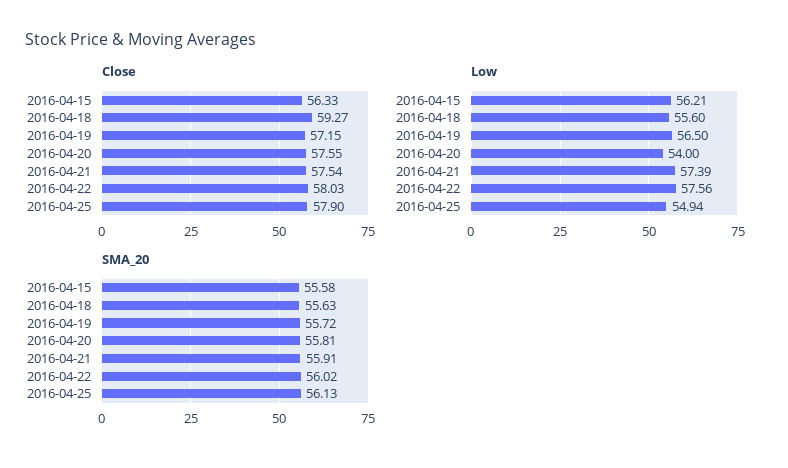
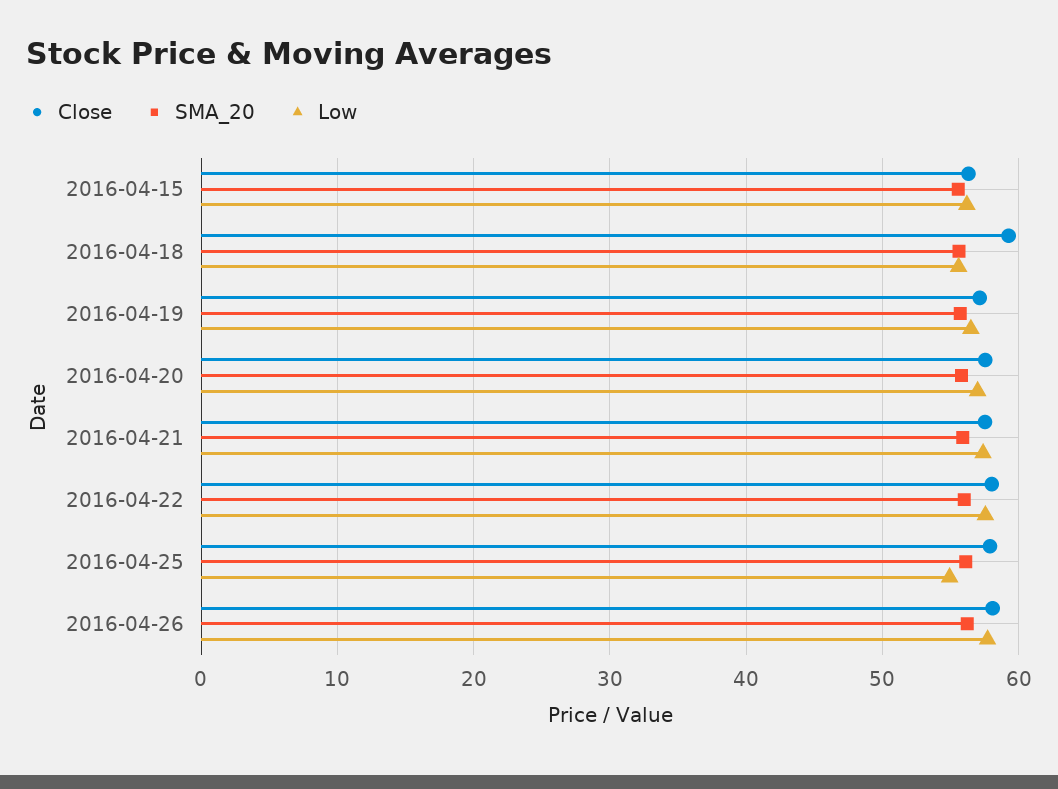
Low, 2016-04-20: 54 -> 57
Close, 2016-04-26: none -> 58
SMA_20, 2016-04-26: none -> 56
Low, 2016-04-26: none -> 58

